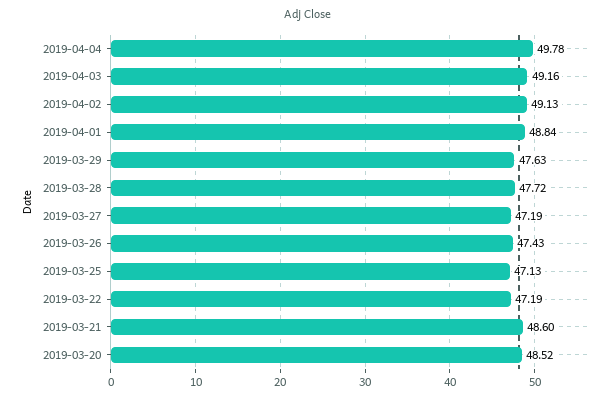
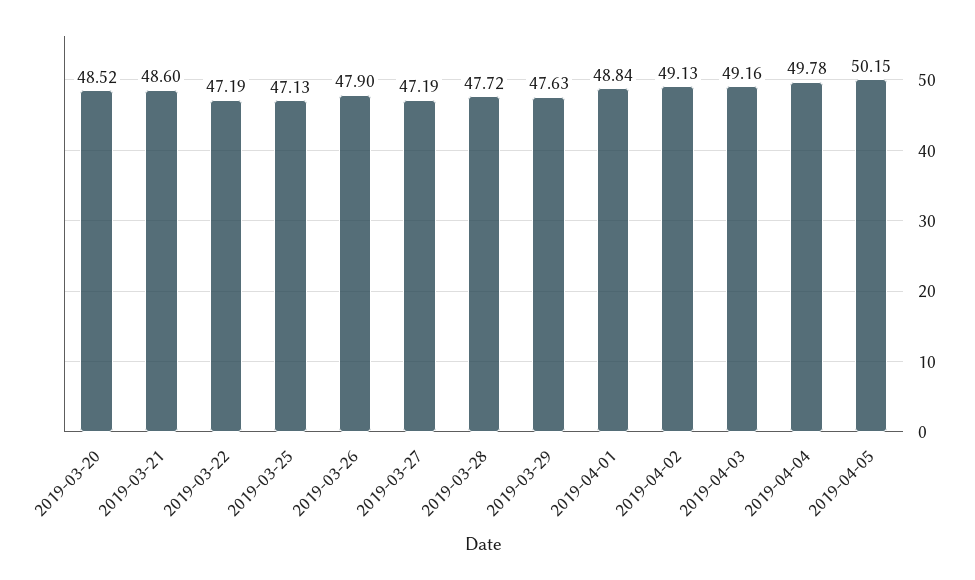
2019-03-26: 47.43 -> 47.9
2019-04-05: none -> 50.15

